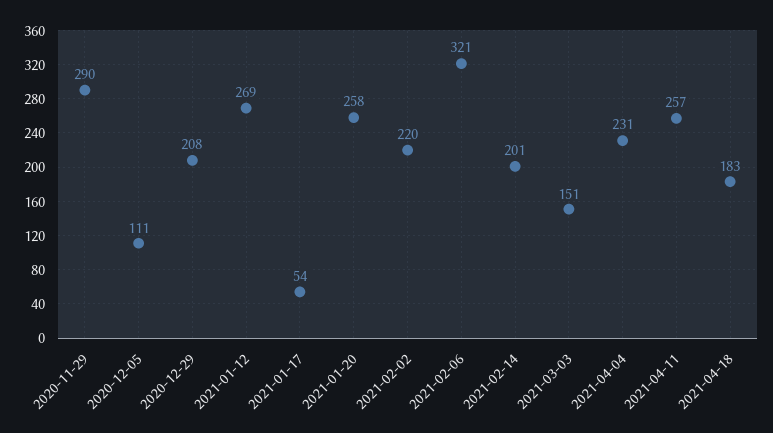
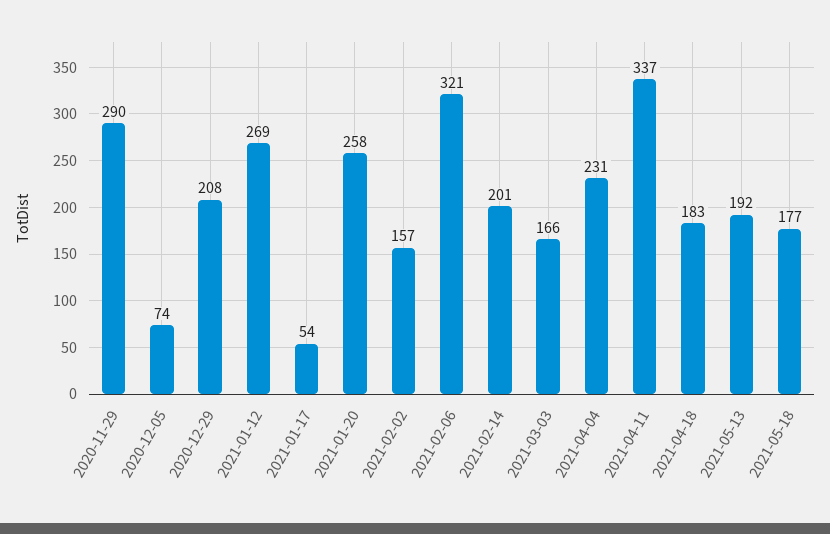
2020-12-05: 111 -> 74
2021-02-02: 220 -> 157
2021-03-03: 151 -> 166
2021-04-11: 257 -> 337
2021-05-13: none -> 192
2021-05-18: none -> 177

